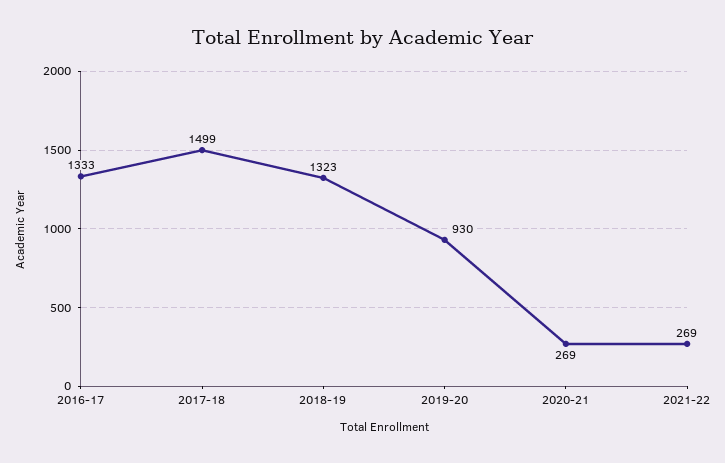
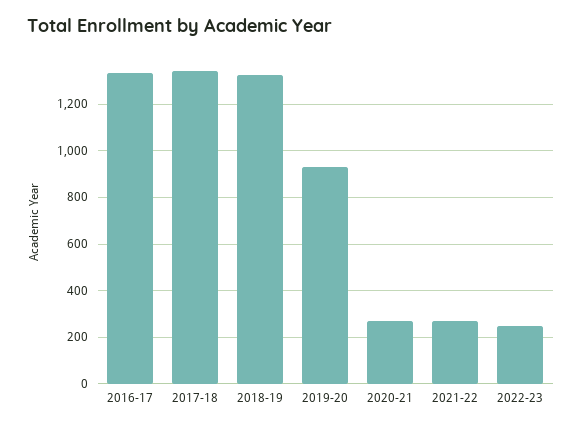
2017-18: 1499 -> 1350
2022-23: none -> 250

